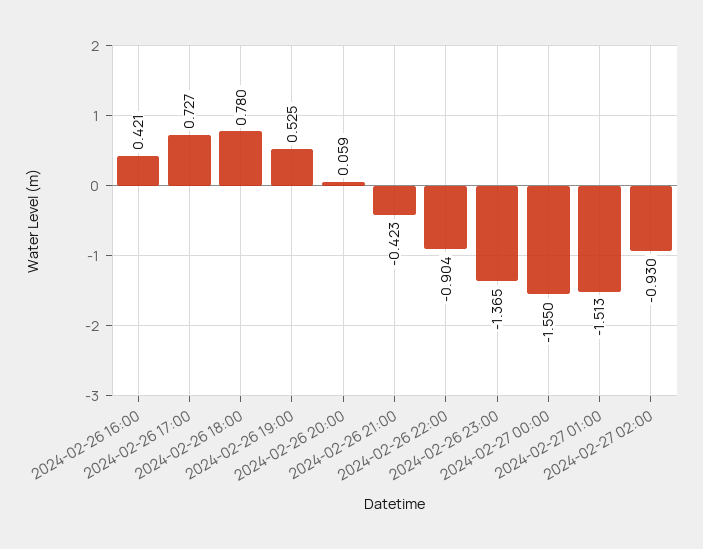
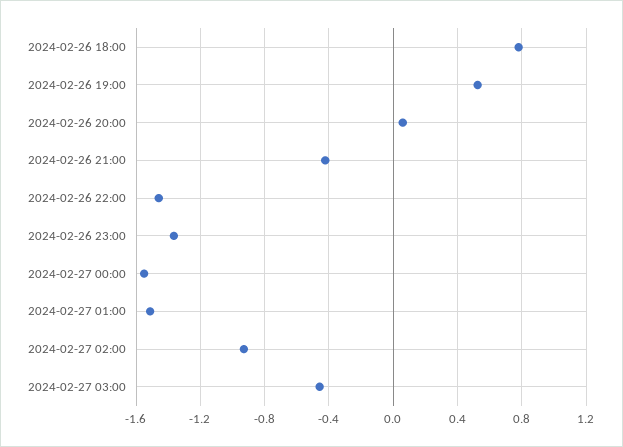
2024-02-26 16:00: 0.421 -> none
2024-02-26 17:00: 0.727 -> none
2024-02-26 22:00: -0.904 -> -1.45
2024-02-27 03:00: none -> -0.45

